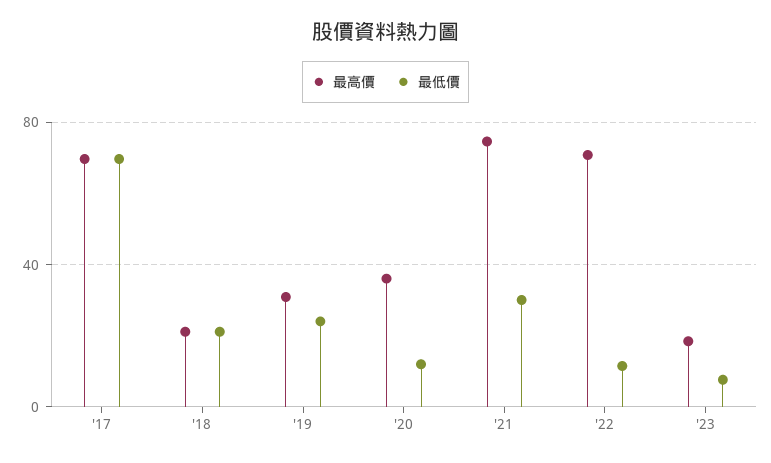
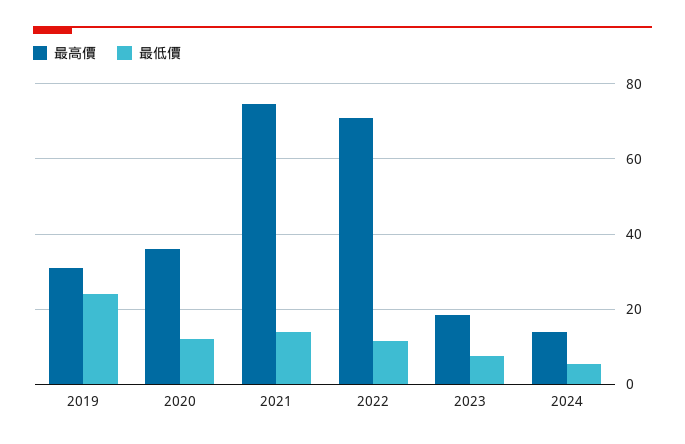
最高價, '17: 70 -> none
最低價, '17: 70 -> none
最高價, '18: 20 -> none
最低價, '18: 20 -> none
最低價, '21: 30 -> 14
最高價, 2024: none -> 14
最低價, 2024: none -> 6

